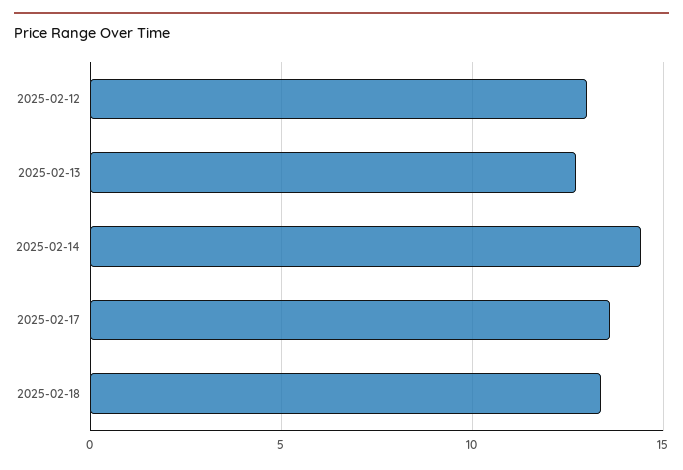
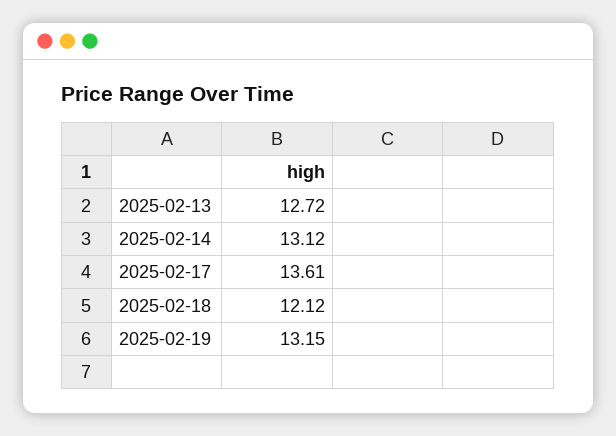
2025-02-12: 13 -> none
2025-02-14: 14.5 -> 13.12
2025-02-18: 13.5 -> 12.12
2025-02-19: none -> 13.15

